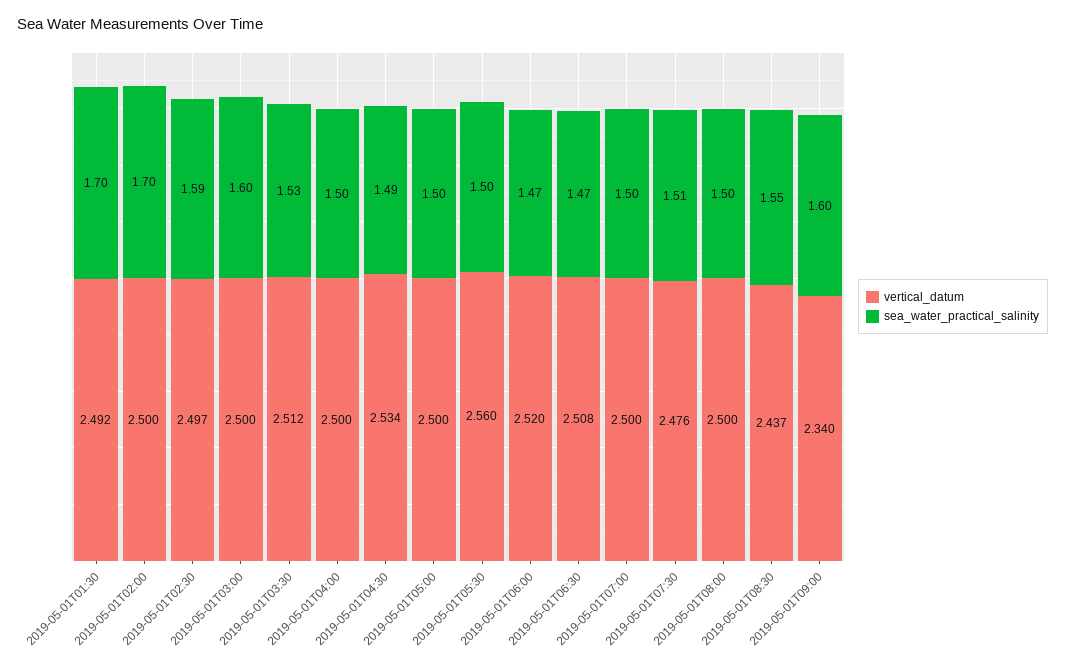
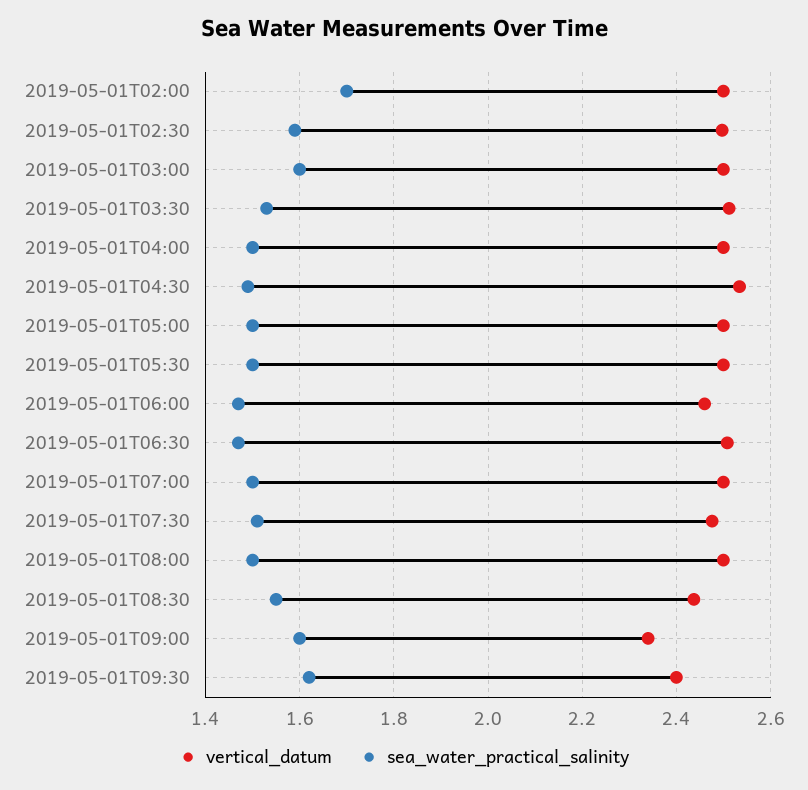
vertical_datum, 2019-05-01T01:30: 2.492 -> none
sea_water_practical_salinity, 2019-05-01T01:30: 1.7 -> none
vertical_datum, 2019-05-01T05:30: 2.56 -> 2.5
vertical_datum, 2019-05-01T06:00: 2.52 -> 2.46
vertical_datum, 2019-05-01T09:30: none -> 2.4
sea_water_practical_salinity, 2019-05-01T09:30: none -> 1.62

